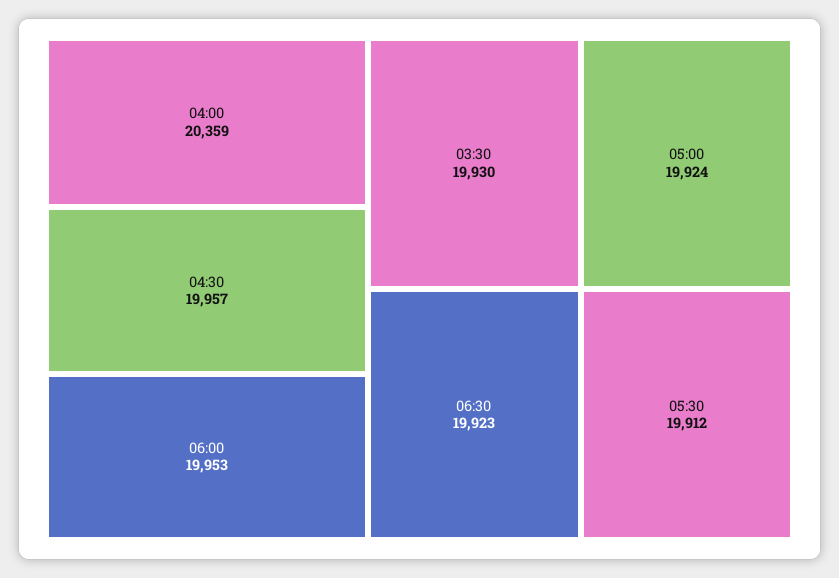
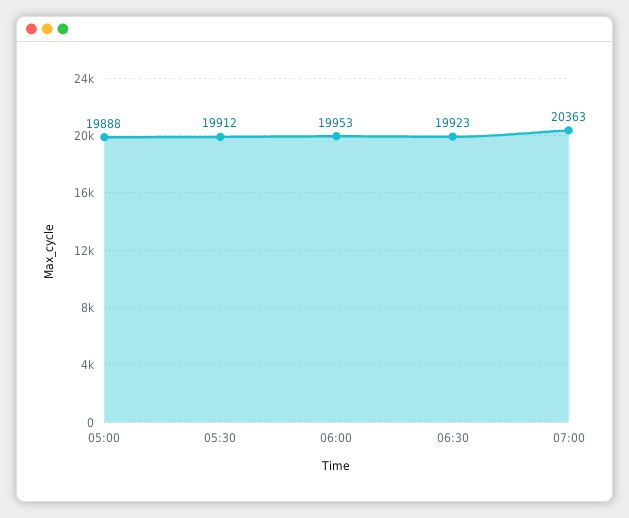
04:00: 20359 -> none
04:30: 19957 -> none
03:30: 19930 -> none
05:00: 19924 -> 19888
07:00: none -> 20363

